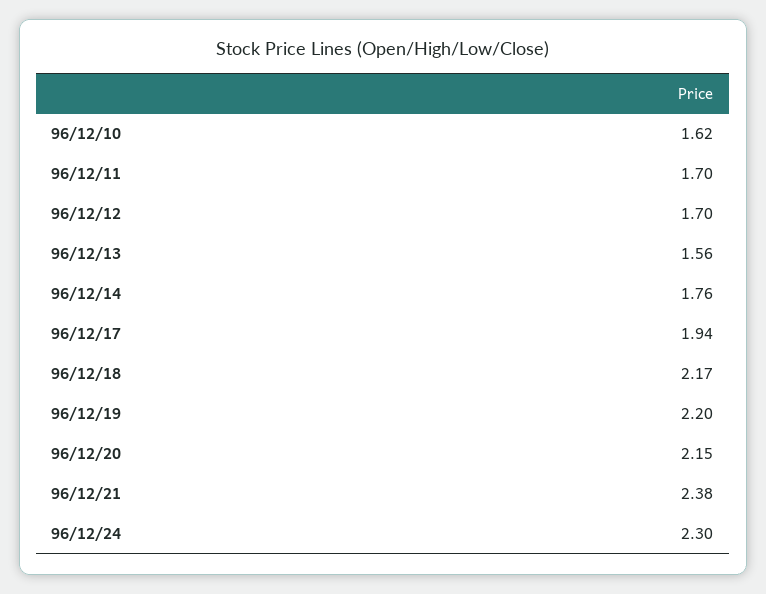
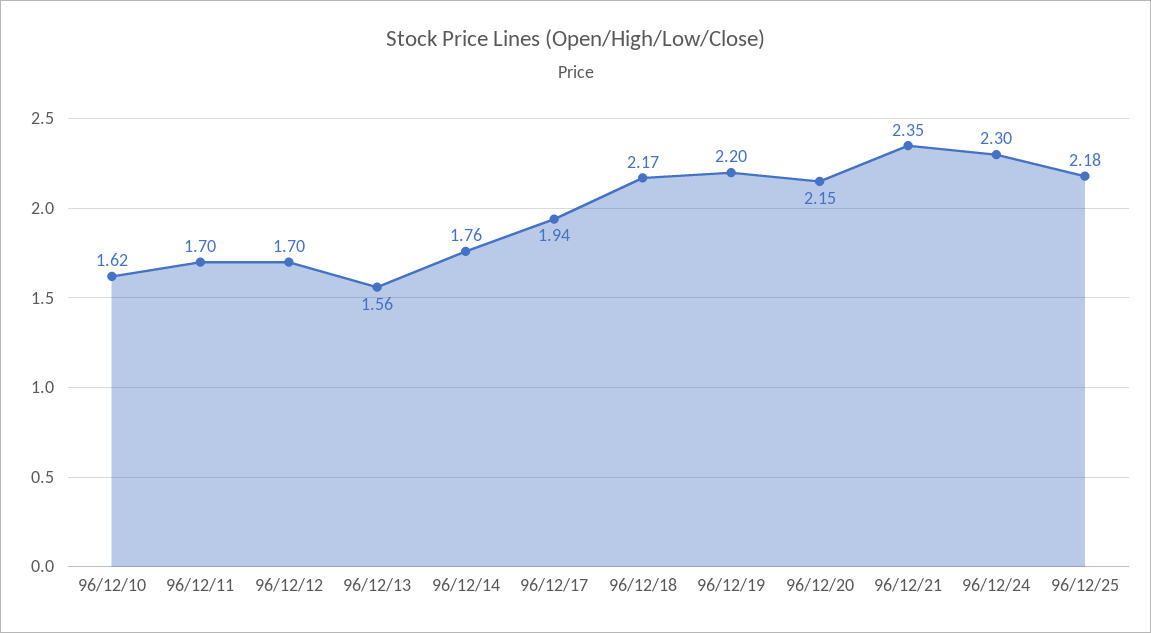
96/12/21: 2.38 -> 2.35
96/12/25: none -> 2.18

